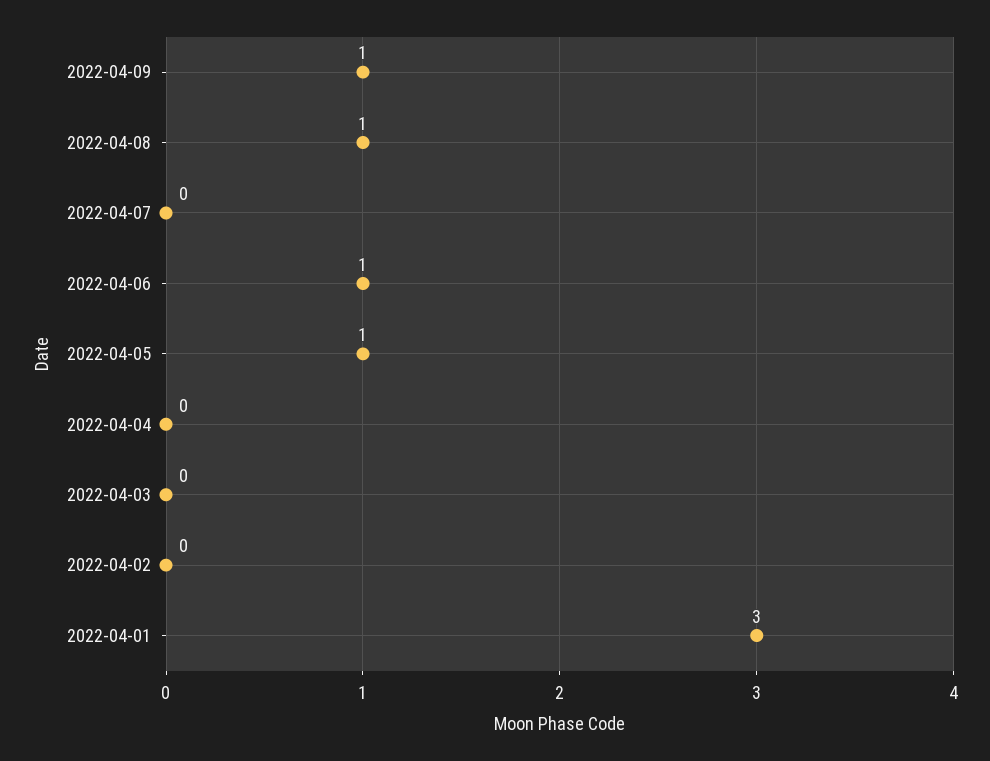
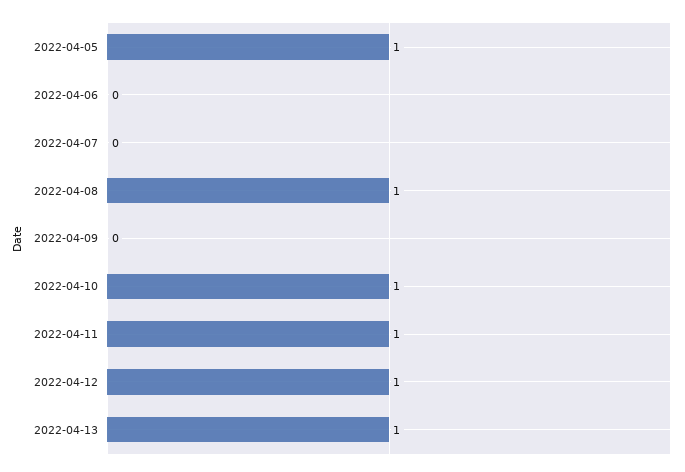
2022-04-09: 1 -> 0
2022-04-06: 1 -> 0
2022-04-04: 0 -> none
2022-04-03: 0 -> none
2022-04-02: 0 -> none
2022-04-01: 3 -> none
2022-04-10: none -> 1
2022-04-11: none -> 1
2022-04-12: none -> 1
2022-04-13: none -> 1

